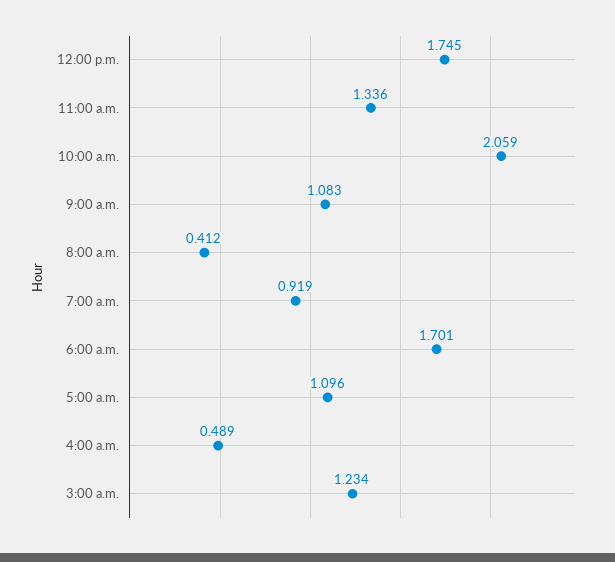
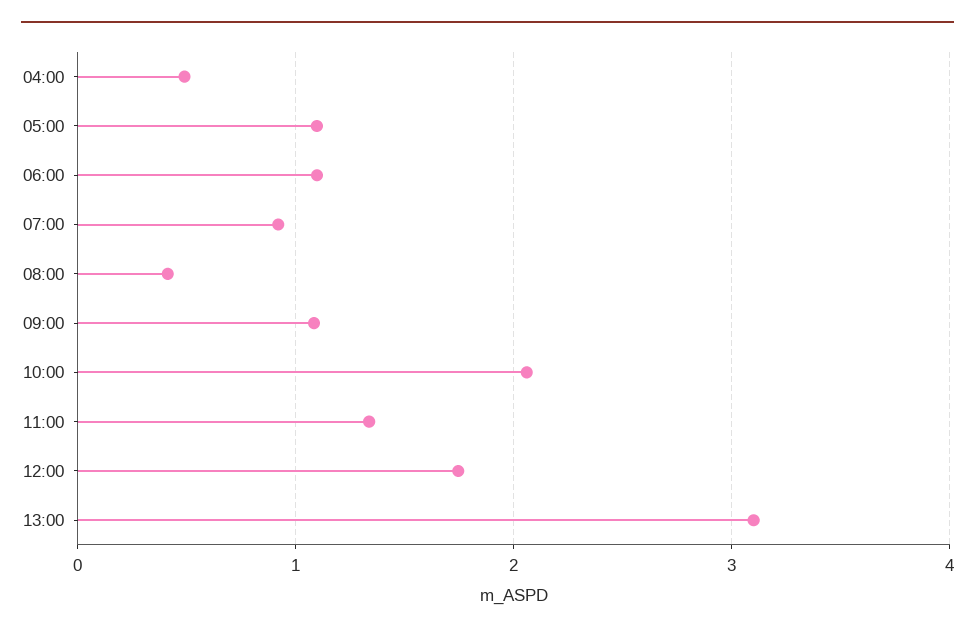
6:00 a.m.: 1.701 -> 1.1
3:00 a.m.: 1.234 -> none
13:00: none -> 3.1

